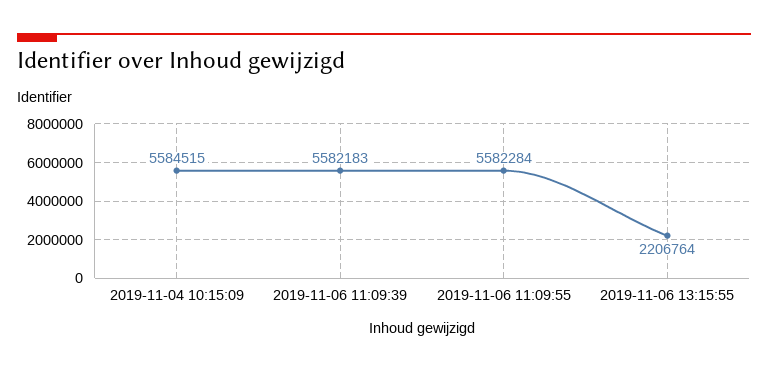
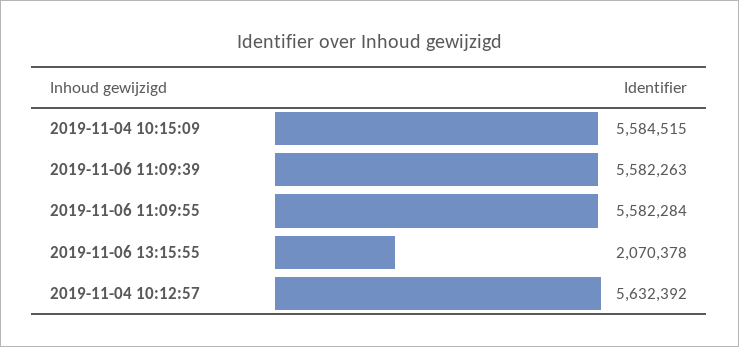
2019-11-06 11:09:39: 5582183 -> 5582263
2019-11-06 13:15:55: 2206764 -> 2070378
2019-11-04 10:12:57: none -> 5632392

